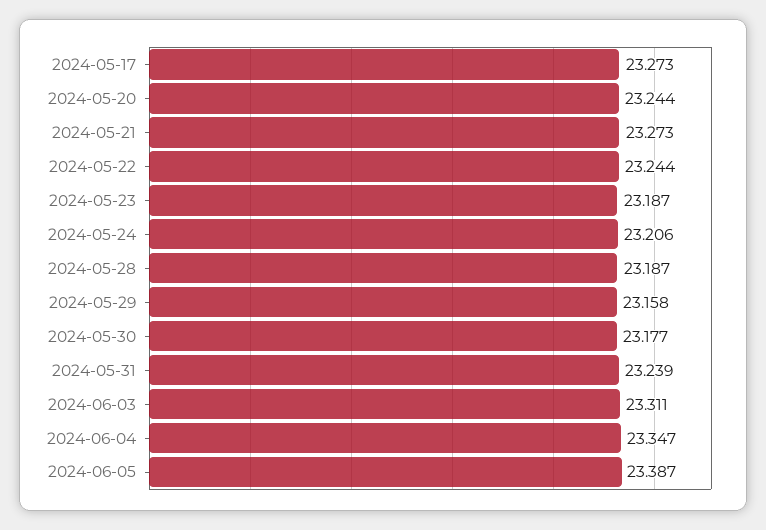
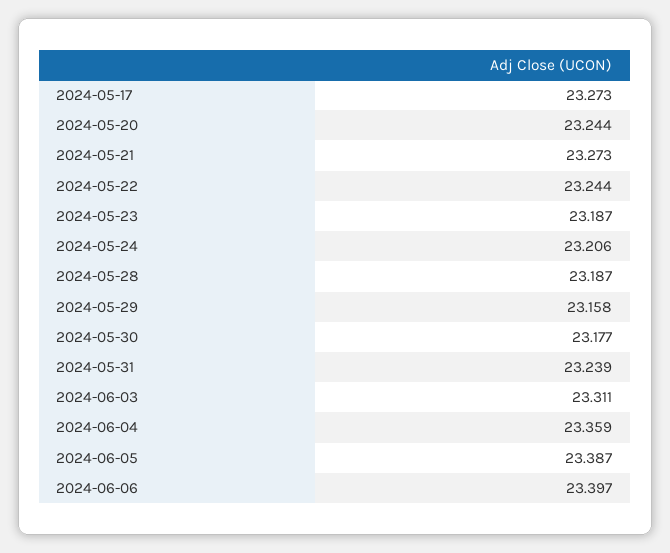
2024-06-04: 23.347 -> 23.359
2024-06-06: none -> 23.397

